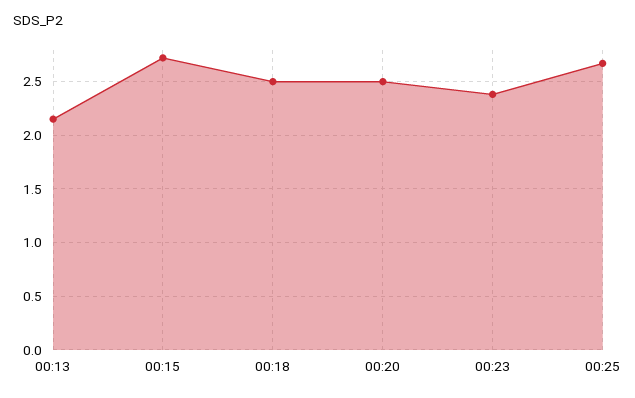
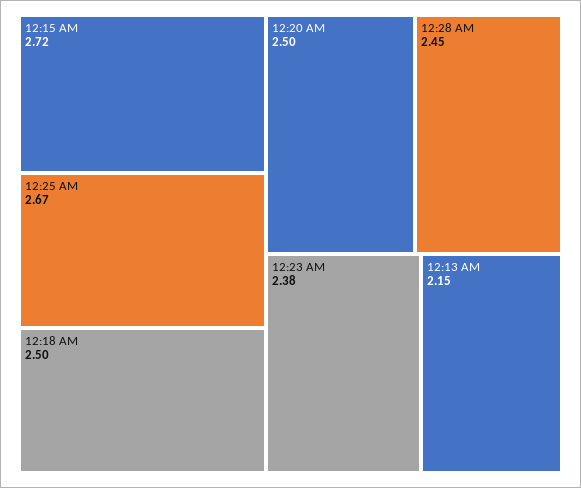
12:28 AM: none -> 2.45

